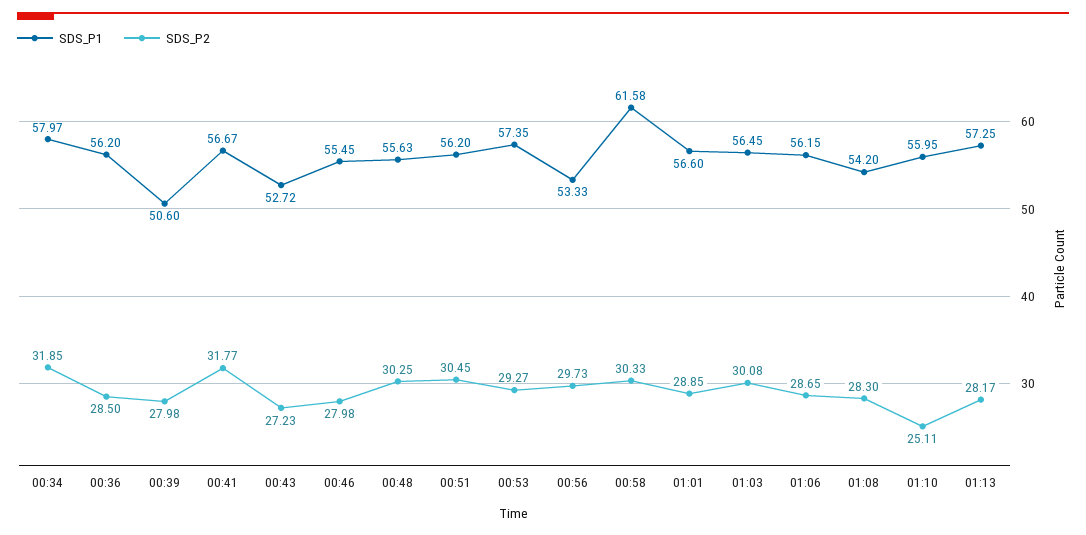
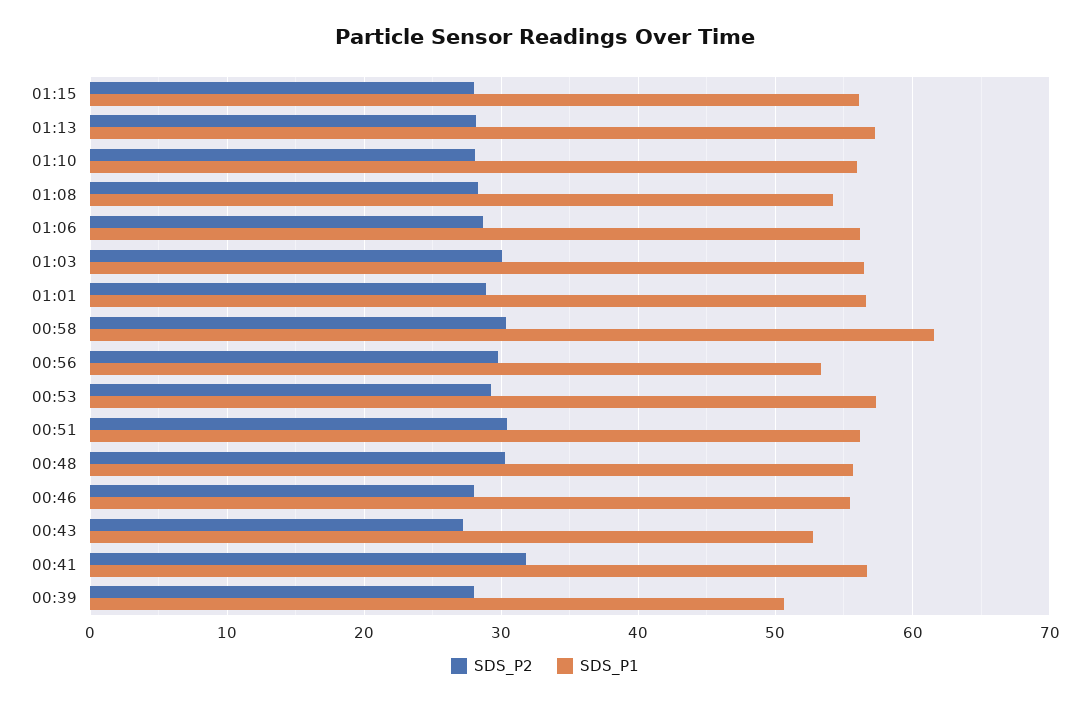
SDS_P1, 00:34: 57.97 -> none
SDS_P2, 00:34: 31.85 -> none
SDS_P1, 00:36: 56.2 -> none
SDS_P2, 00:36: 28.5 -> none
SDS_P2, 01:10: 25.11 -> 28
SDS_P2, 01:15: none -> 28
SDS_P1, 01:15: none -> 56

